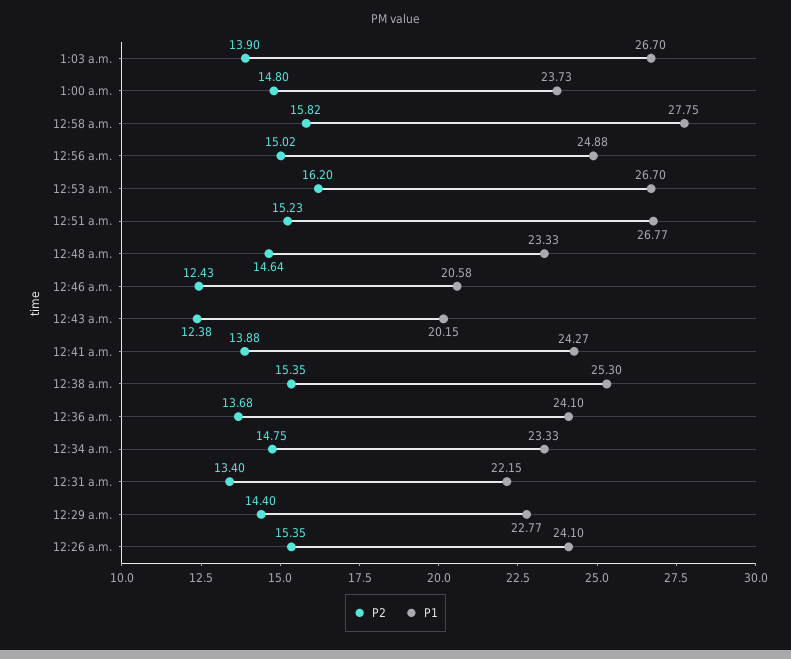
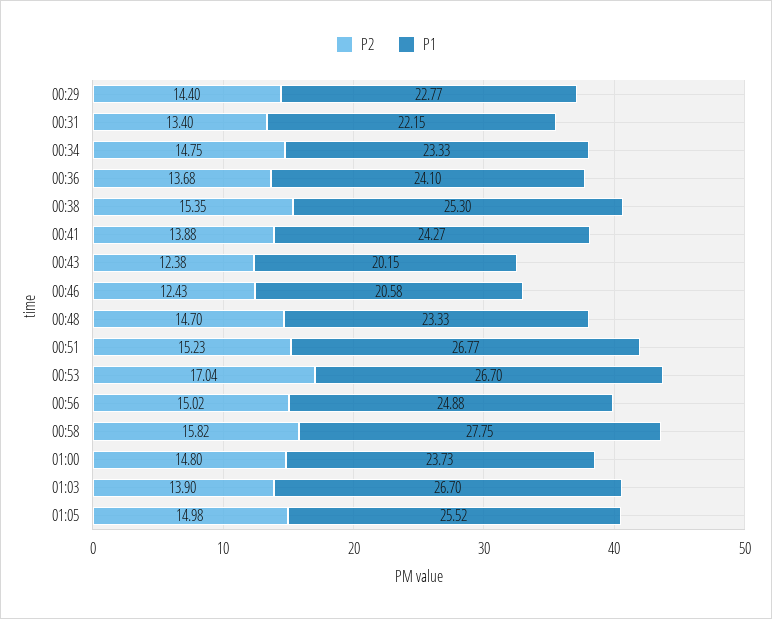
P2, 12:53 a.m.: 16.2 -> 17.04
P2, 12:48 a.m.: 14.64 -> 14.7
P2, 12:26 a.m.: 15.35 -> none
P1, 12:26 a.m.: 24.1 -> none
P2, 01:05: none -> 14.98
P1, 01:05: none -> 25.52

